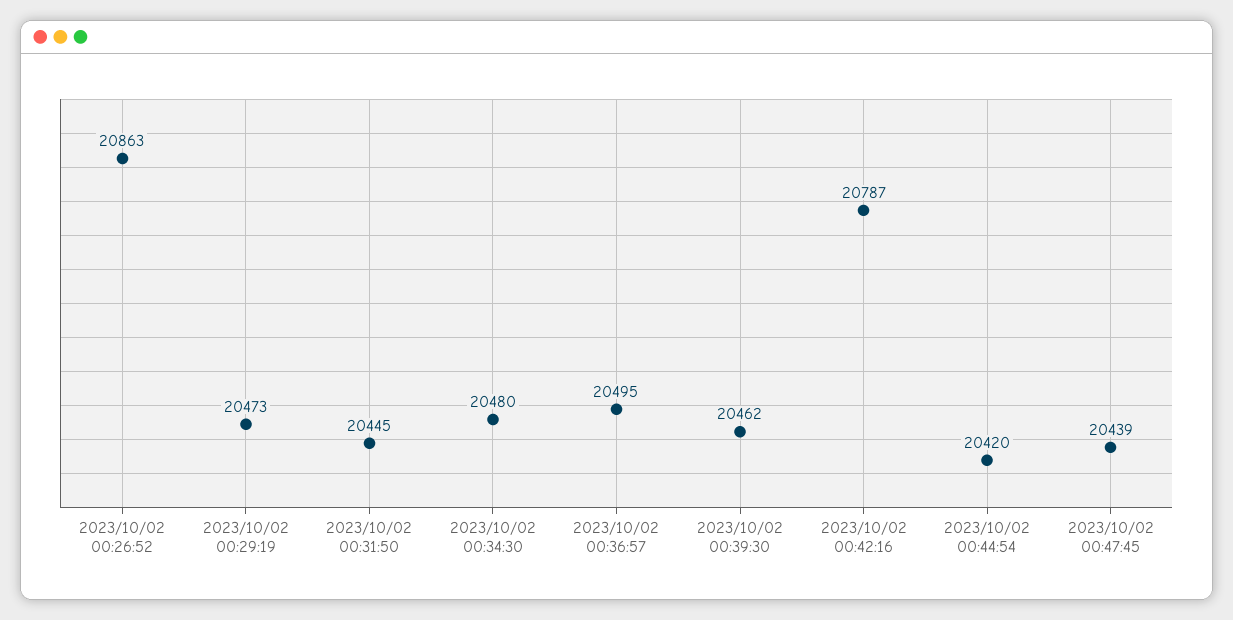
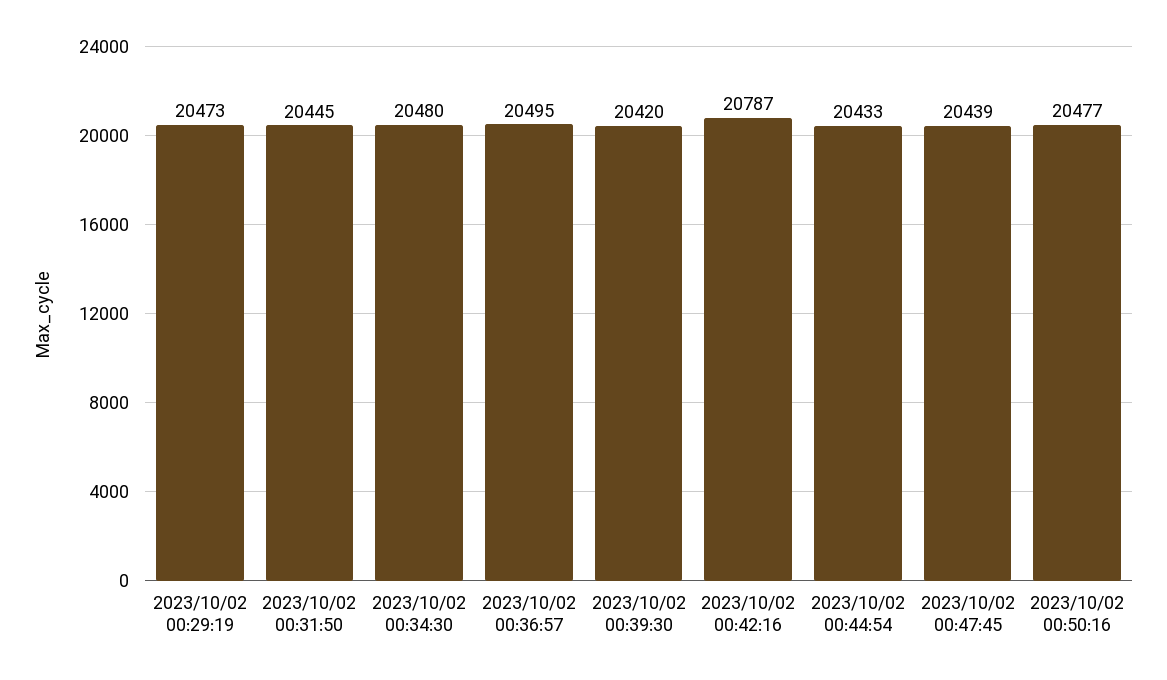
2023/10/02 00:26:52: 20863 -> none
2023/10/02 00:39:30: 20462 -> 20420
2023/10/02 00:44:54: 20420 -> 20433
2023/10/02 00:50:16: none -> 20477

